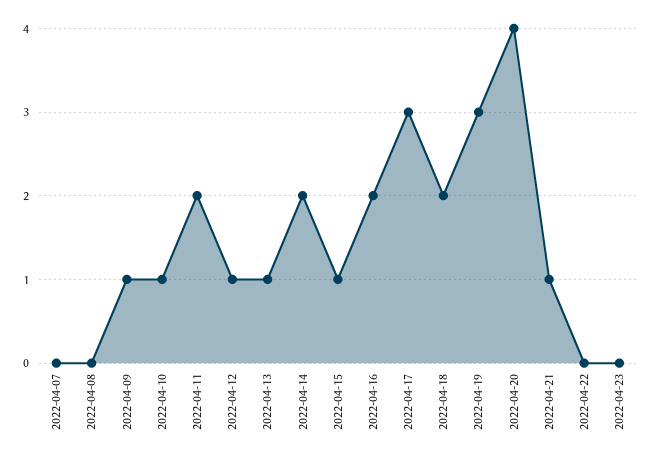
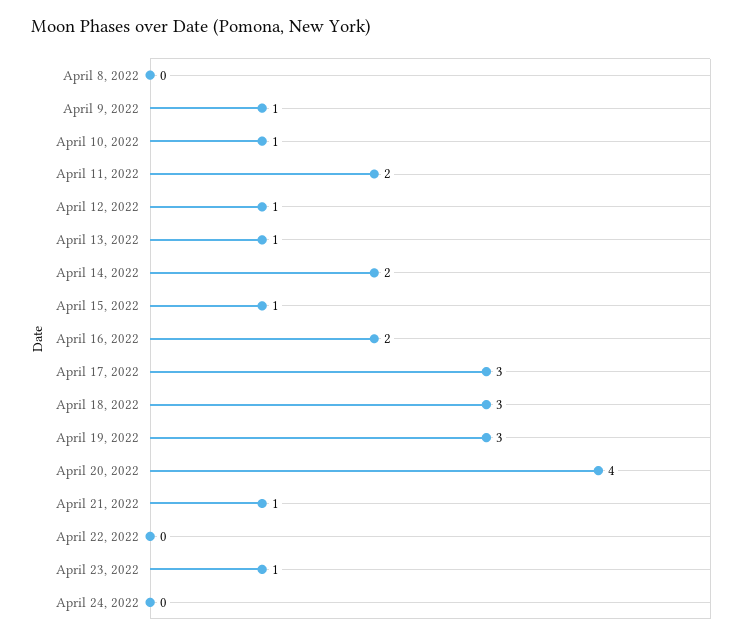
2022-04-07: 0 -> none
2022-04-18: 2 -> 3
2022-04-23: 0 -> 1
April 24, 2022: none -> 0

